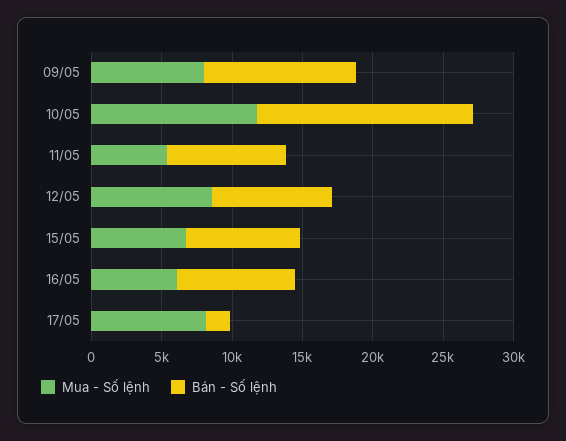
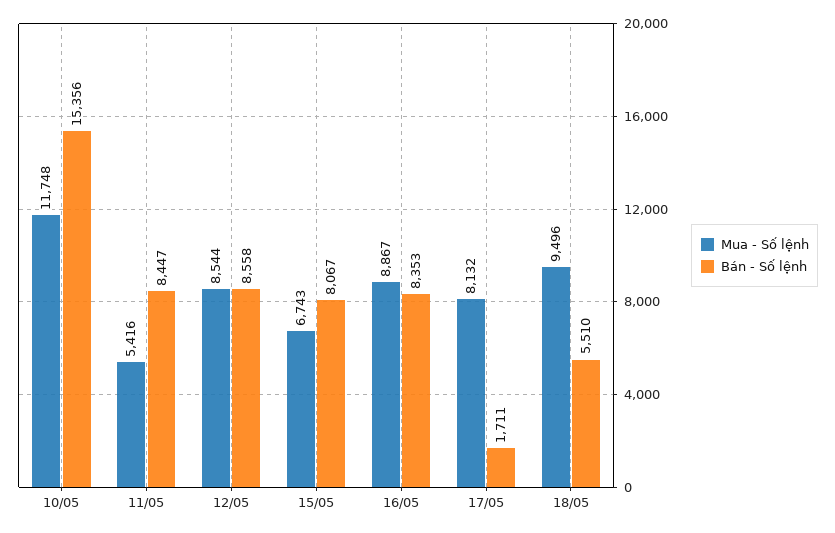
Mua - Số lệnh, 09/05: 8000 -> none
Bán - Số lệnh, 09/05: 11000 -> none
Mua - Số lệnh, 16/05: 6000 -> 8867
Mua - Số lệnh, 18/05: none -> 9496
Bán - Số lệnh, 18/05: none -> 5510

